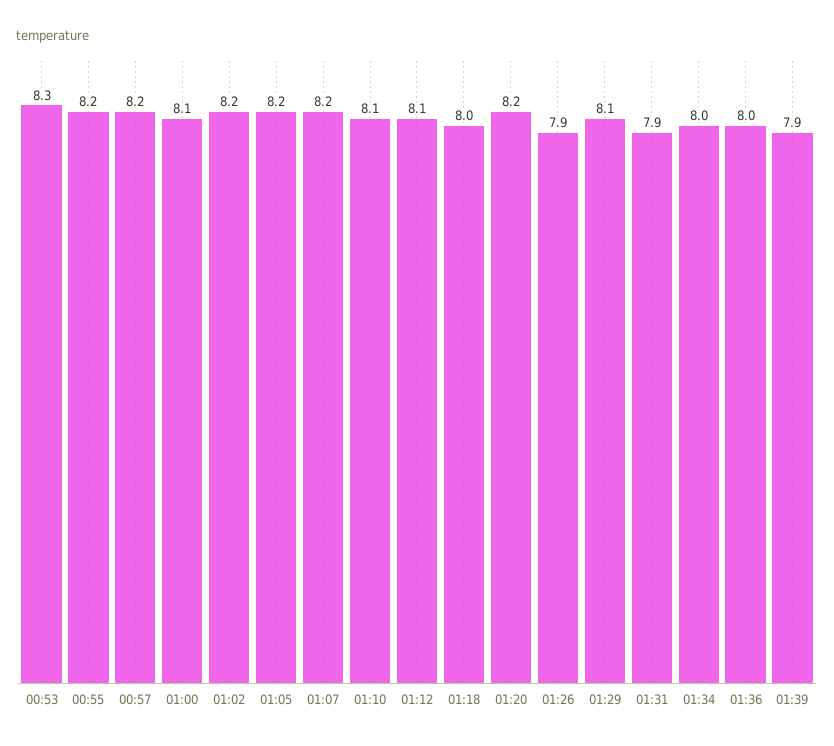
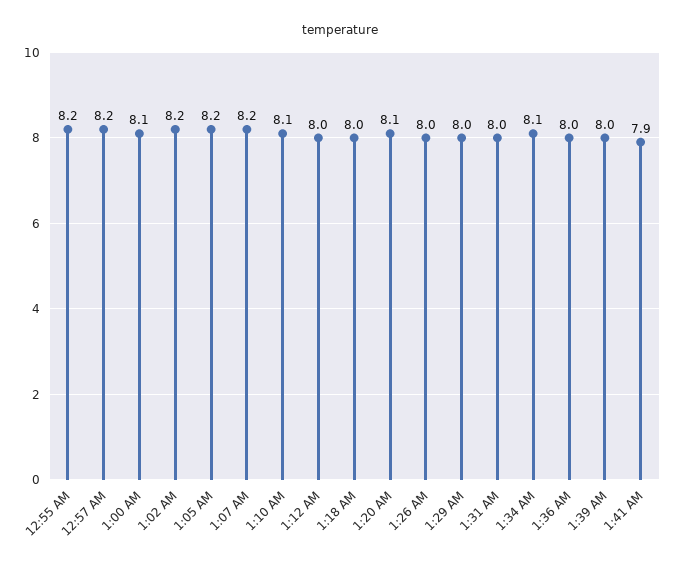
00:53: 8.3 -> none
01:12: 8.1 -> 8
01:20: 8.2 -> 8.1
01:26: 7.9 -> 8
01:29: 8.1 -> 8
01:31: 7.9 -> 8
01:34: 8 -> 8.1
01:39: 7.9 -> 8
1:41 AM: none -> 7.9

